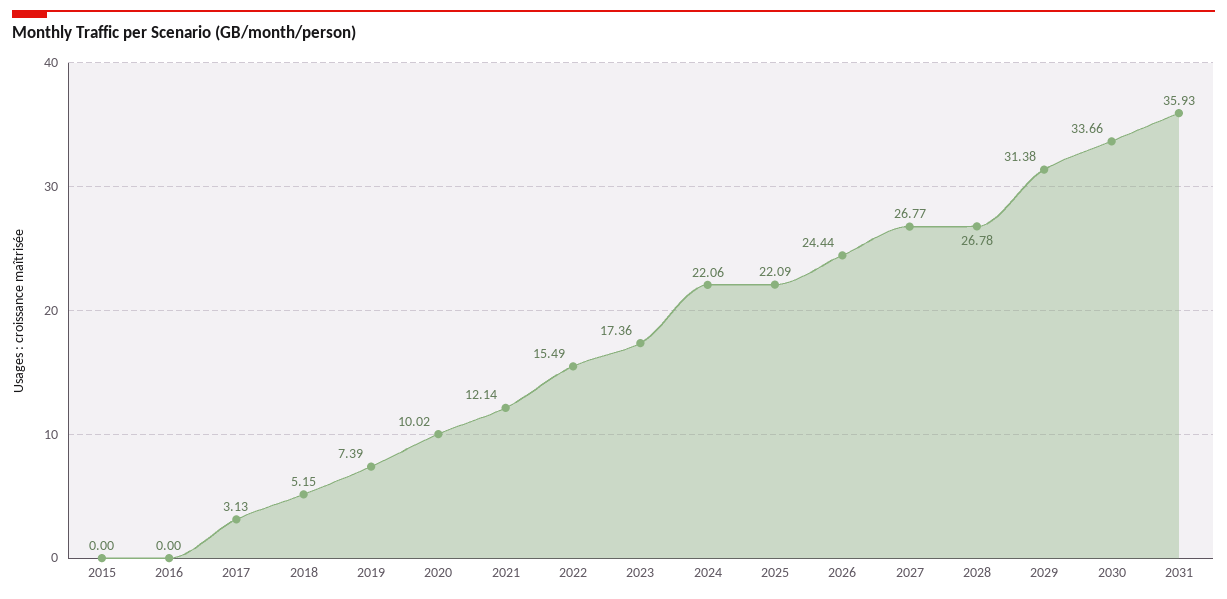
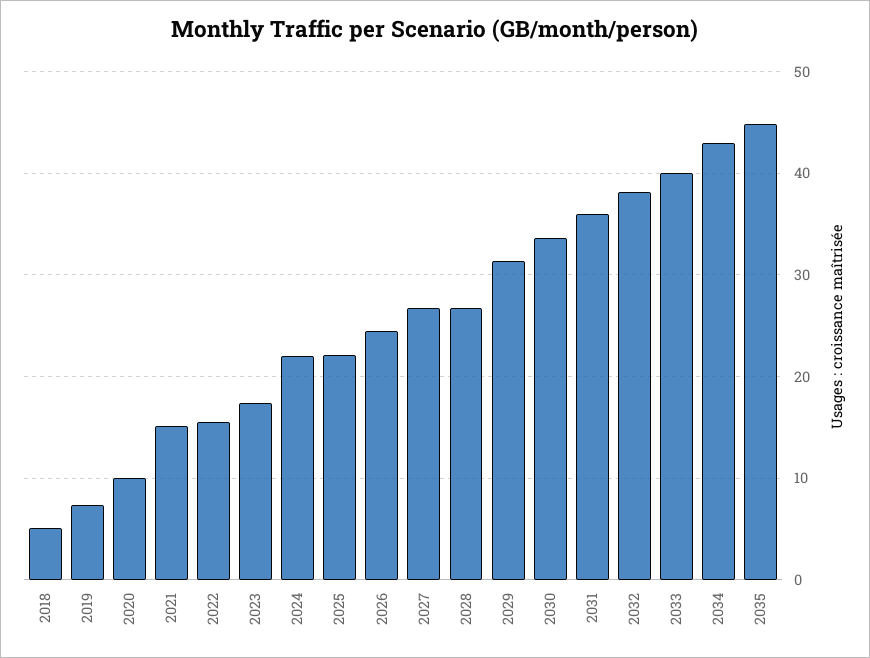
2015: 0 -> none
2016: 0 -> none
2017: 3.13 -> none
2021: 12.14 -> 15
2032: none -> 38
2033: none -> 40
2034: none -> 43
2035: none -> 45

